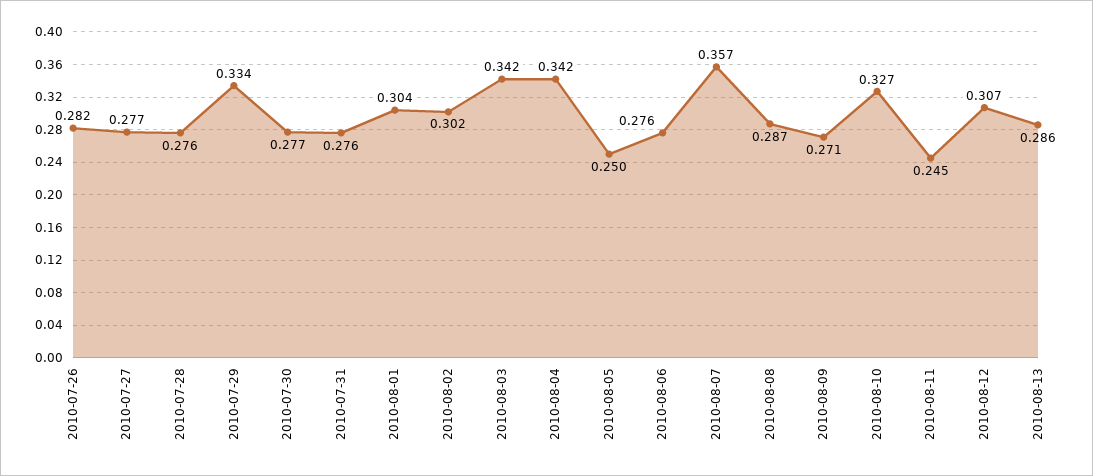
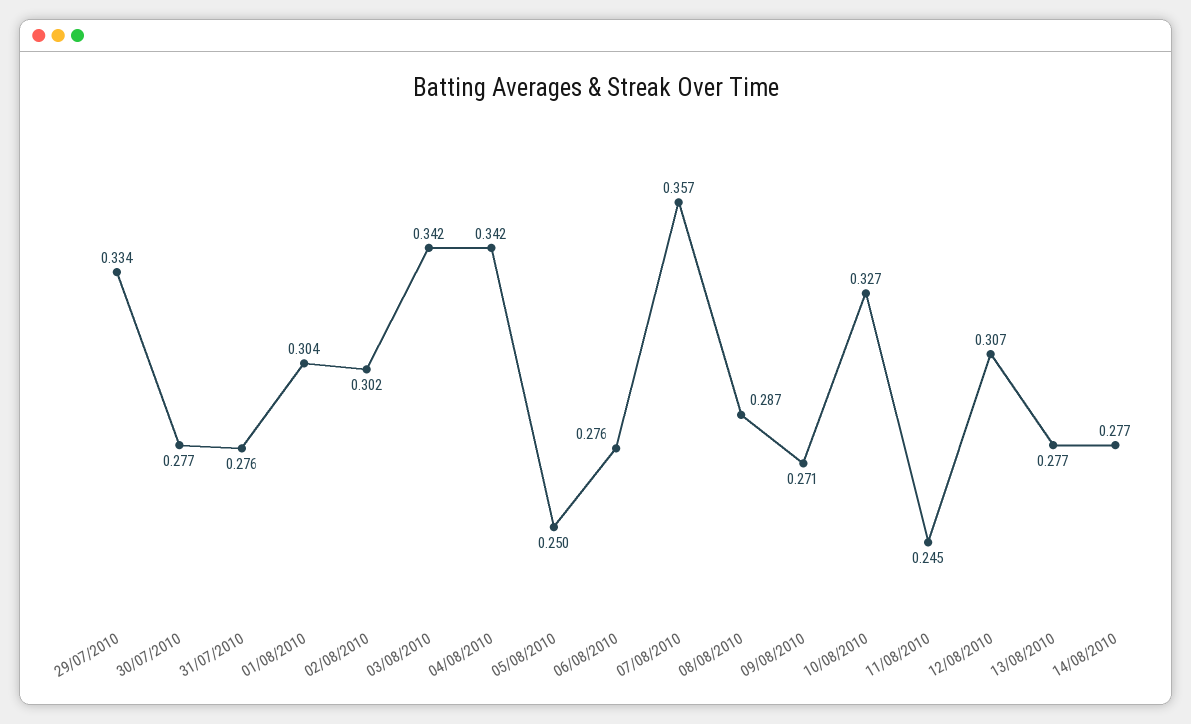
2010-07-26: 0.282 -> none
2010-07-27: 0.277 -> none
2010-07-28: 0.276 -> none
2010-08-13: 0.286 -> 0.277
14/08/2010: none -> 0.277

